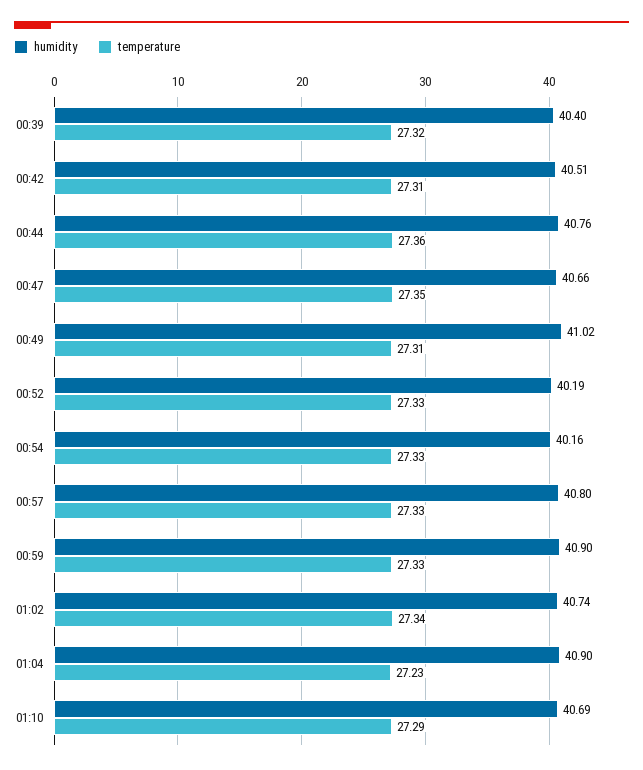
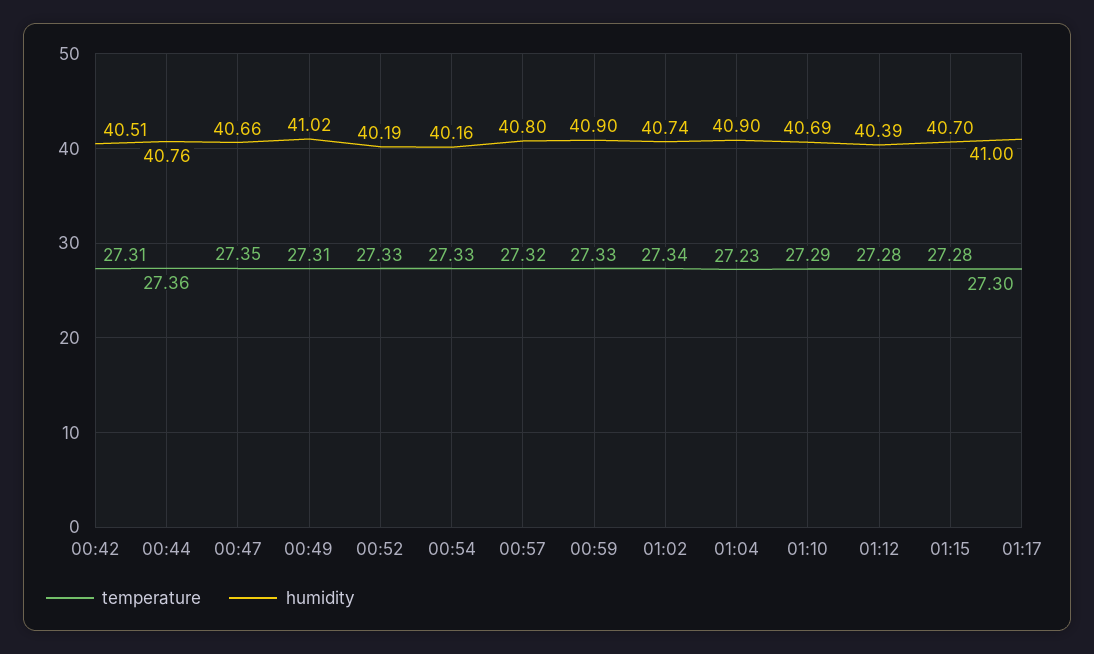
humidity, 00:39: 40.4 -> none
temperature, 00:39: 27.32 -> none
temperature, 00:57: 27.33 -> 27.32
temperature, 01:12: none -> 27.28
humidity, 01:12: none -> 40.39
temperature, 01:15: none -> 27.28
humidity, 01:15: none -> 40.7
temperature, 01:17: none -> 27.3
humidity, 01:17: none -> 41

